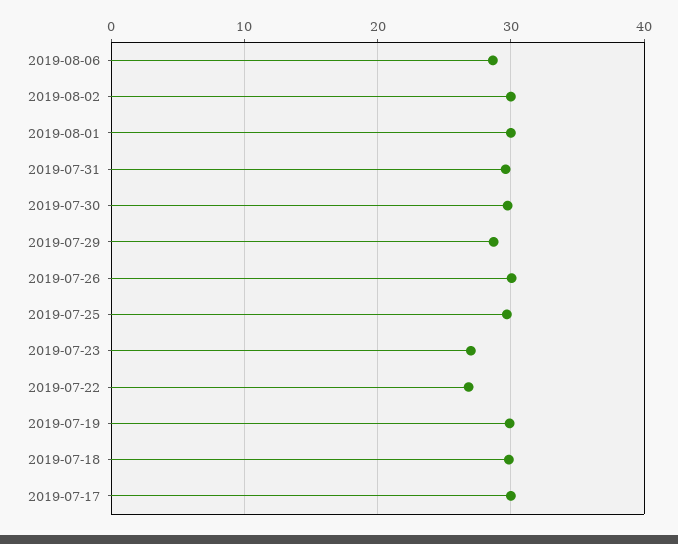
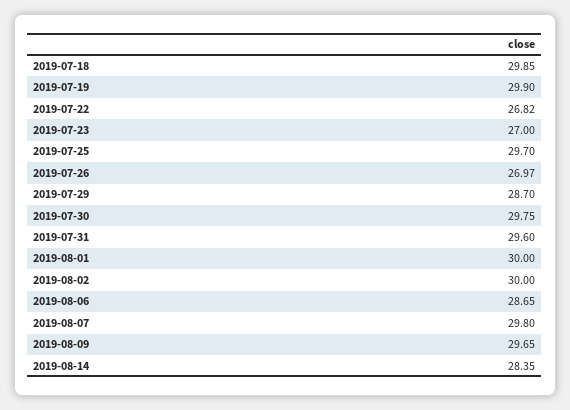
2019-07-26: 30 -> 26.97
2019-07-17: 30 -> none
2019-08-07: none -> 29.8
2019-08-09: none -> 29.65
2019-08-14: none -> 28.35

